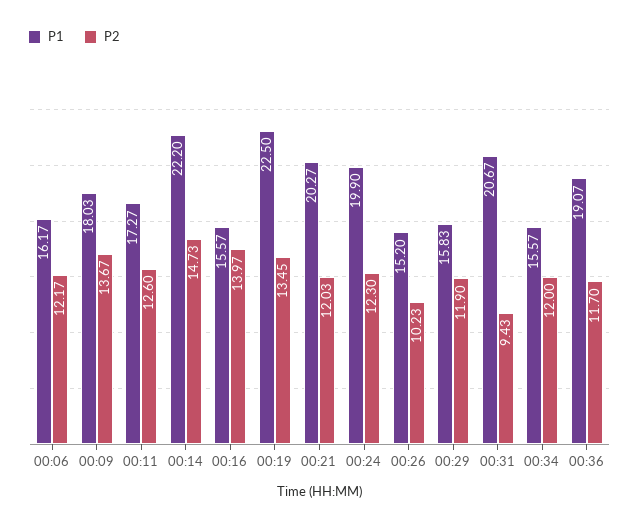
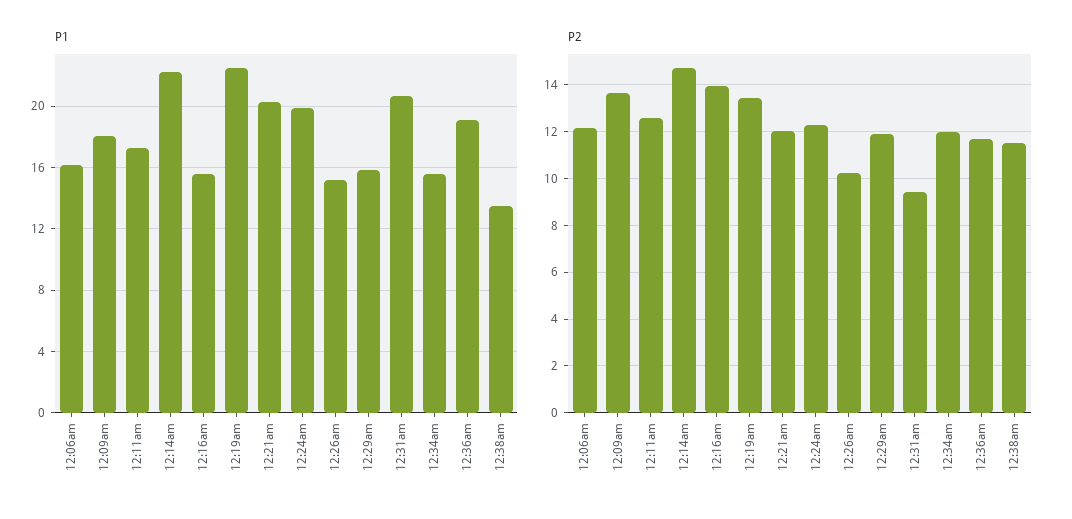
P1, 12:38am: none -> 13.5
P2, 12:38am: none -> 11.5

